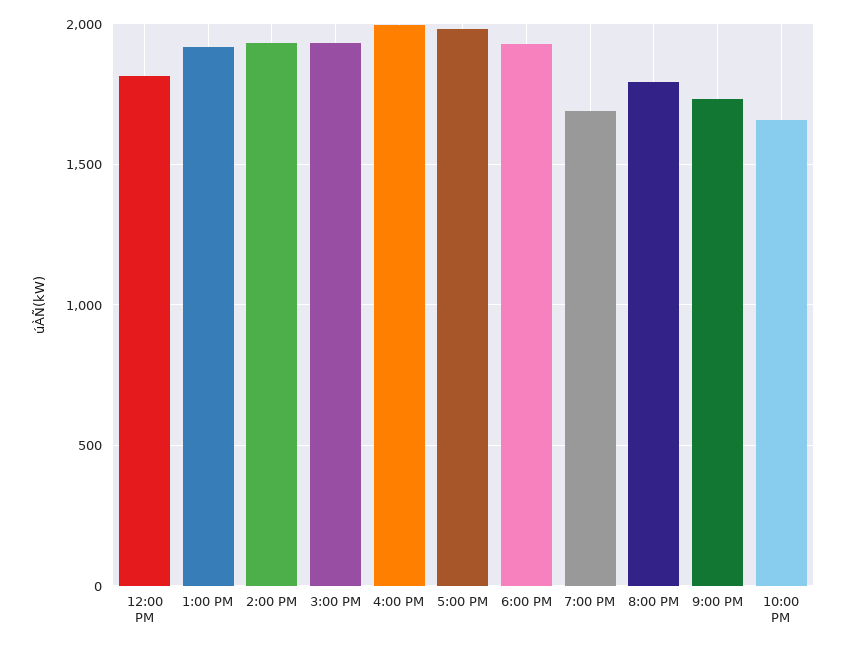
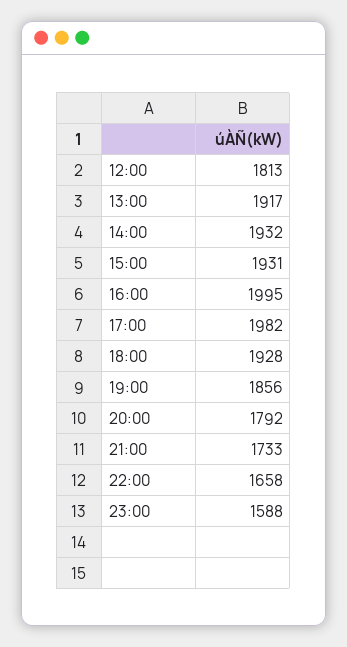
7:00 PM: 1700 -> 1856
23:00: none -> 1588

